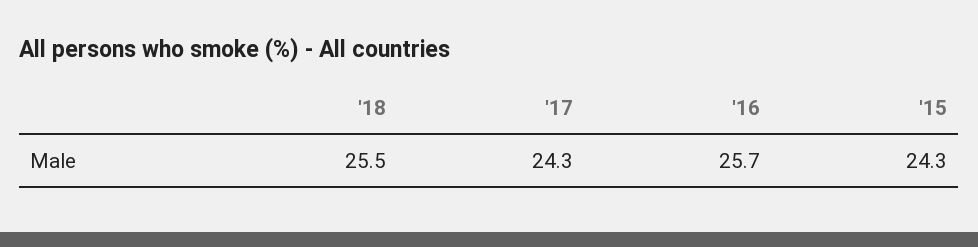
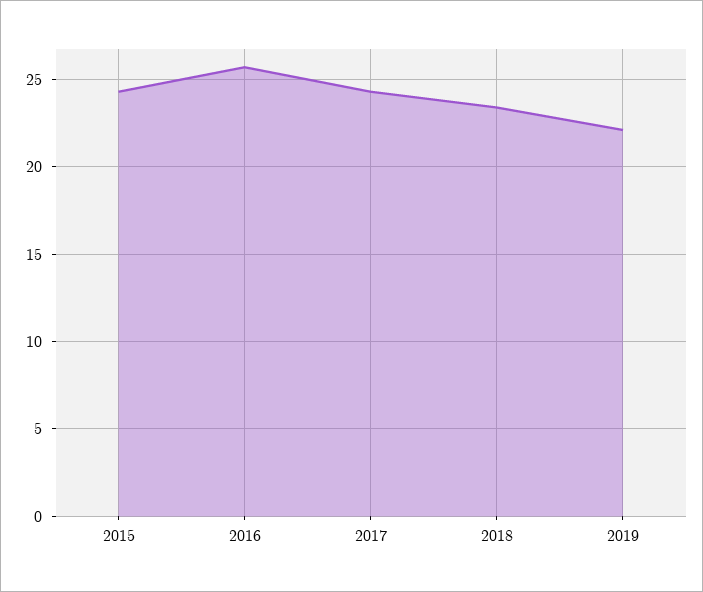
'18: 25.5 -> 23.5
2019: none -> 22

